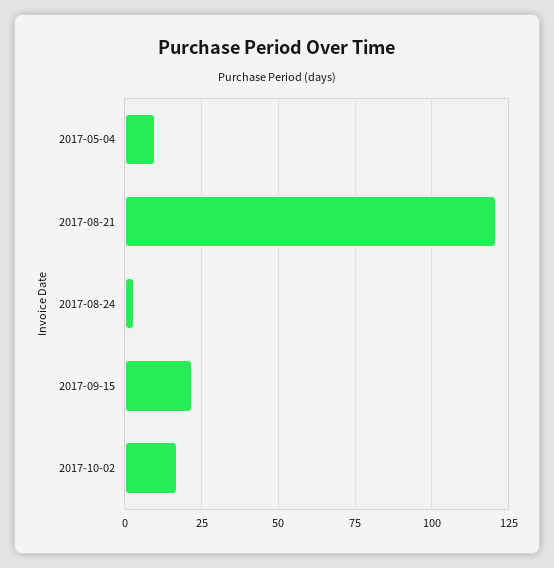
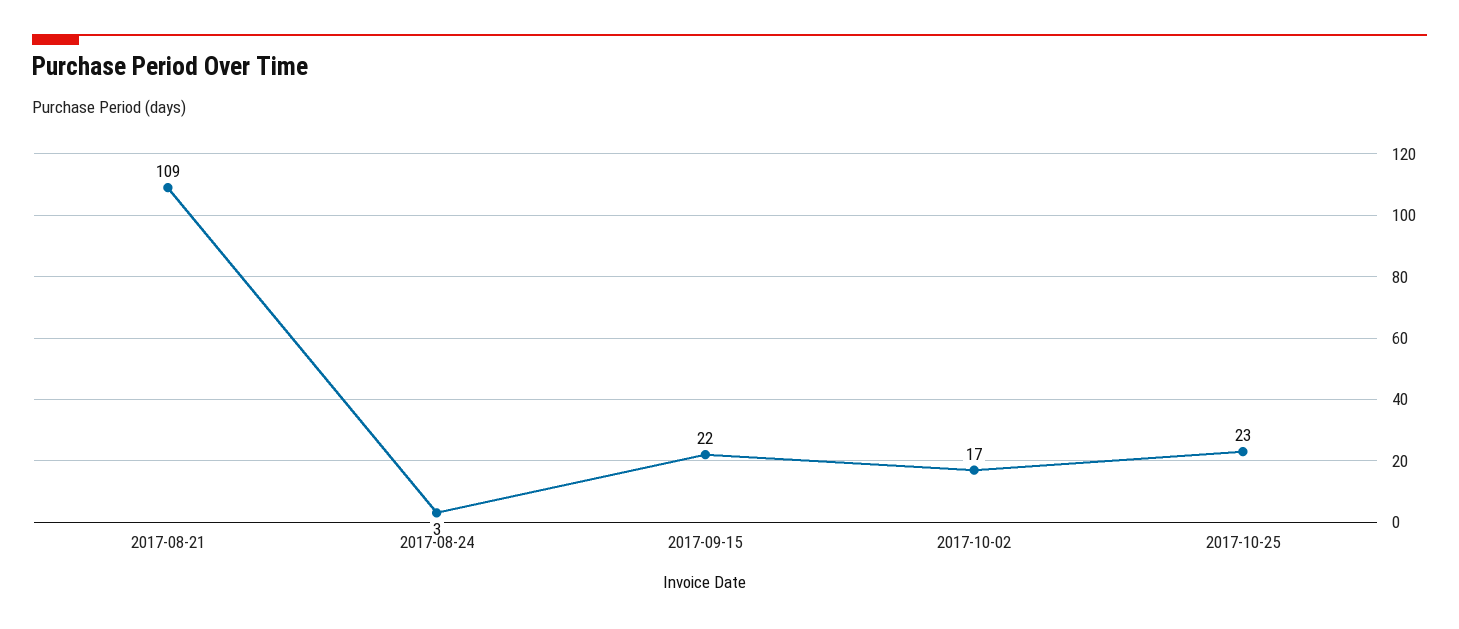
2017-05-04: 10 -> none
2017-08-21: 120 -> 109
2017-10-25: none -> 23

